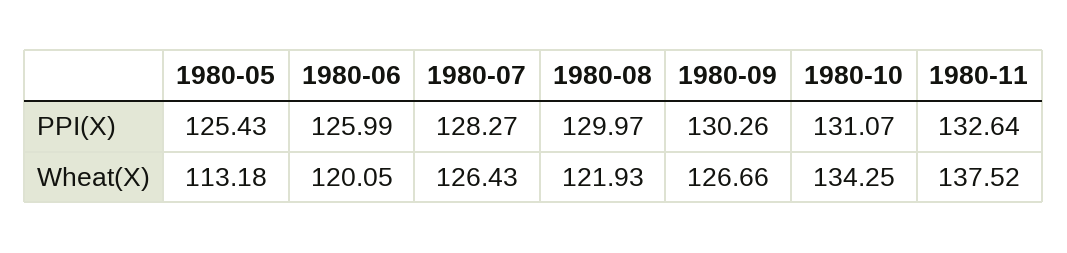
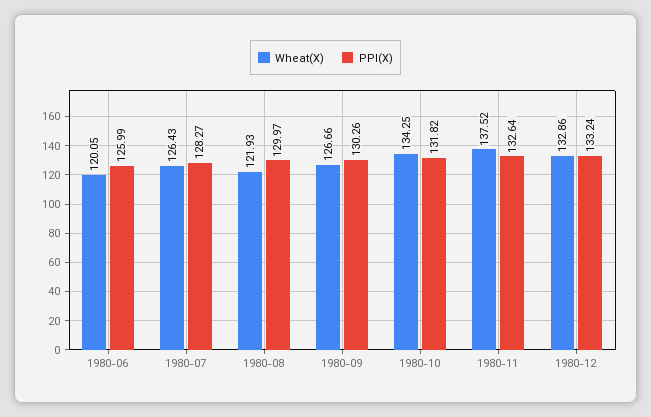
PPI(X), 1980-05: 125.43 -> none
PPI(X), 1980-10: 131.07 -> 131.82
Wheat(X), 1980-05: 113.18 -> none
Wheat(X), 1980-12: none -> 132.86
PPI(X), 1980-12: none -> 133.24

